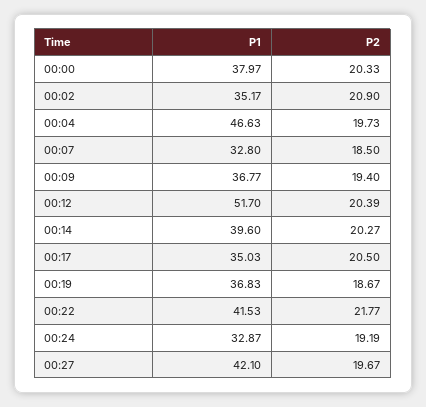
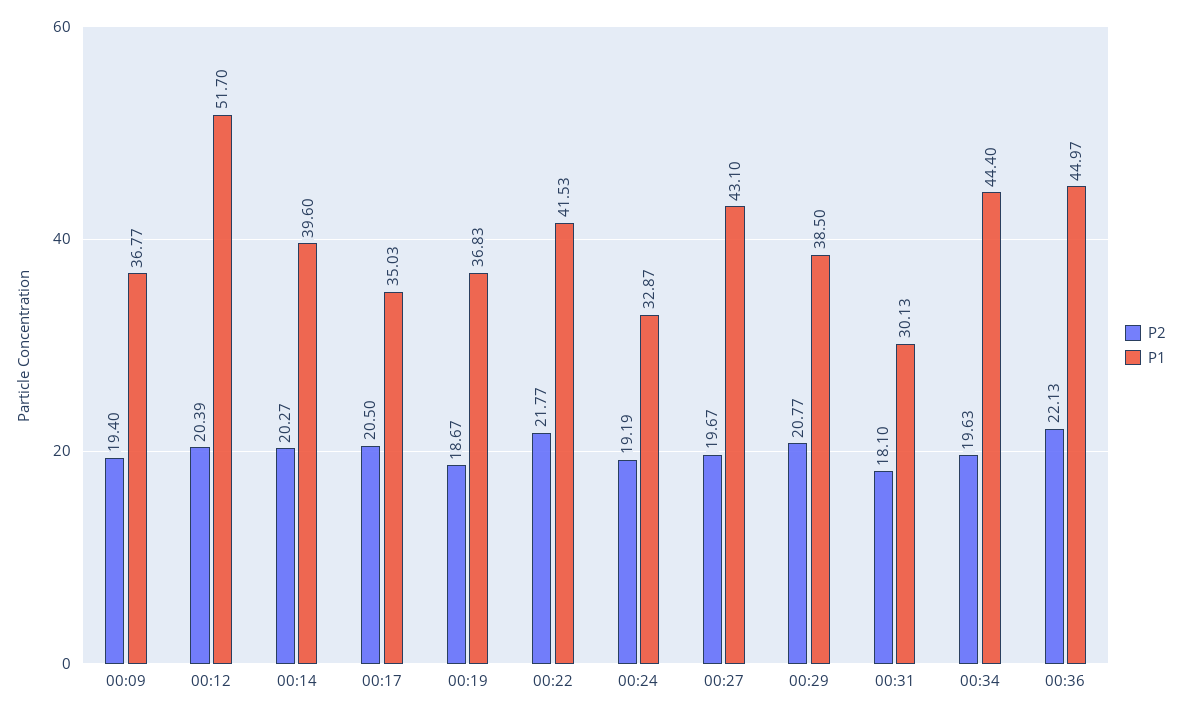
P1, 00:00: 37.97 -> none
P2, 00:00: 20.33 -> none
P1, 00:02: 35.17 -> none
P2, 00:02: 20.9 -> none
P1, 00:04: 46.63 -> none
P2, 00:04: 19.73 -> none
P1, 00:07: 32.8 -> none
P2, 00:07: 18.5 -> none
P1, 00:27: 42.1 -> 43.1
P2, 00:29: none -> 20.77
P1, 00:29: none -> 38.5
P2, 00:31: none -> 18.1
P1, 00:31: none -> 30.13
P2, 00:34: none -> 19.63
P1, 00:34: none -> 44.4
P2, 00:36: none -> 22.13
P1, 00:36: none -> 44.97

